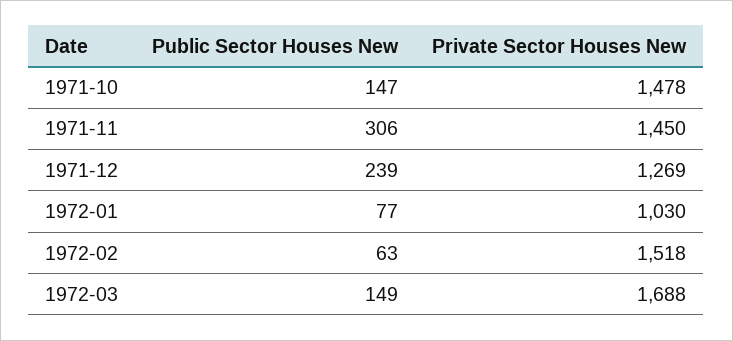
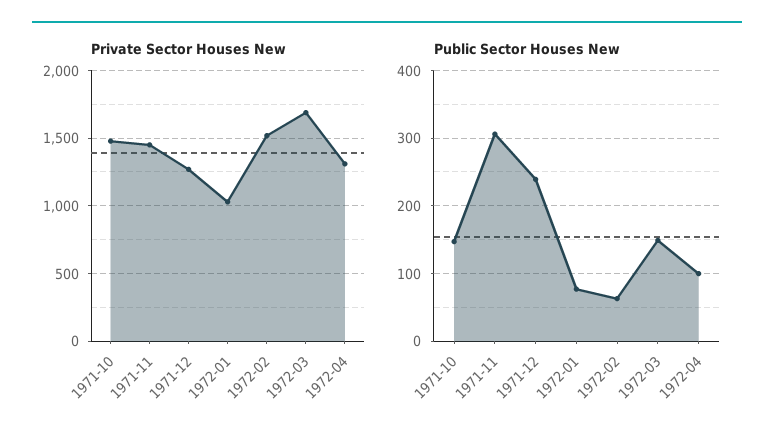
Private Sector Houses New, 1972-04: none -> 1300
Public Sector Houses New, 1972-04: none -> 100

